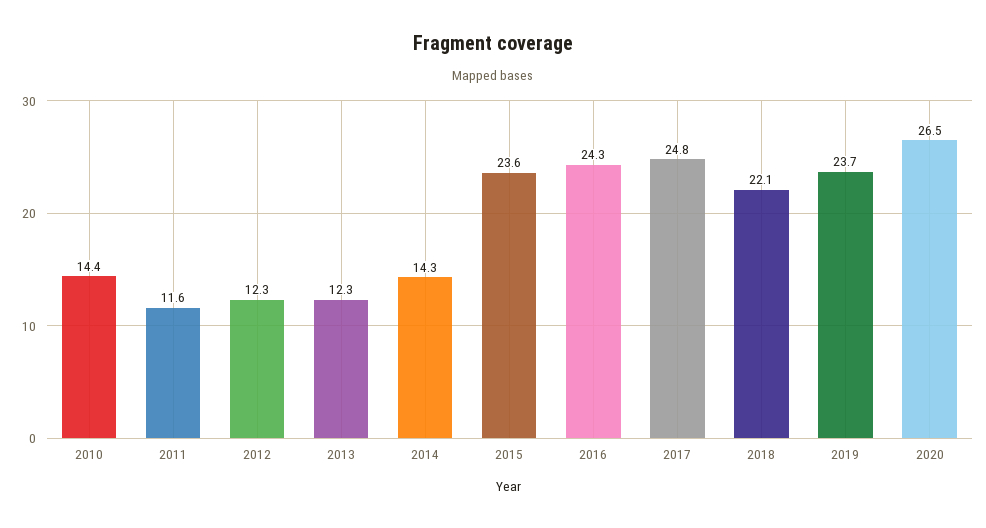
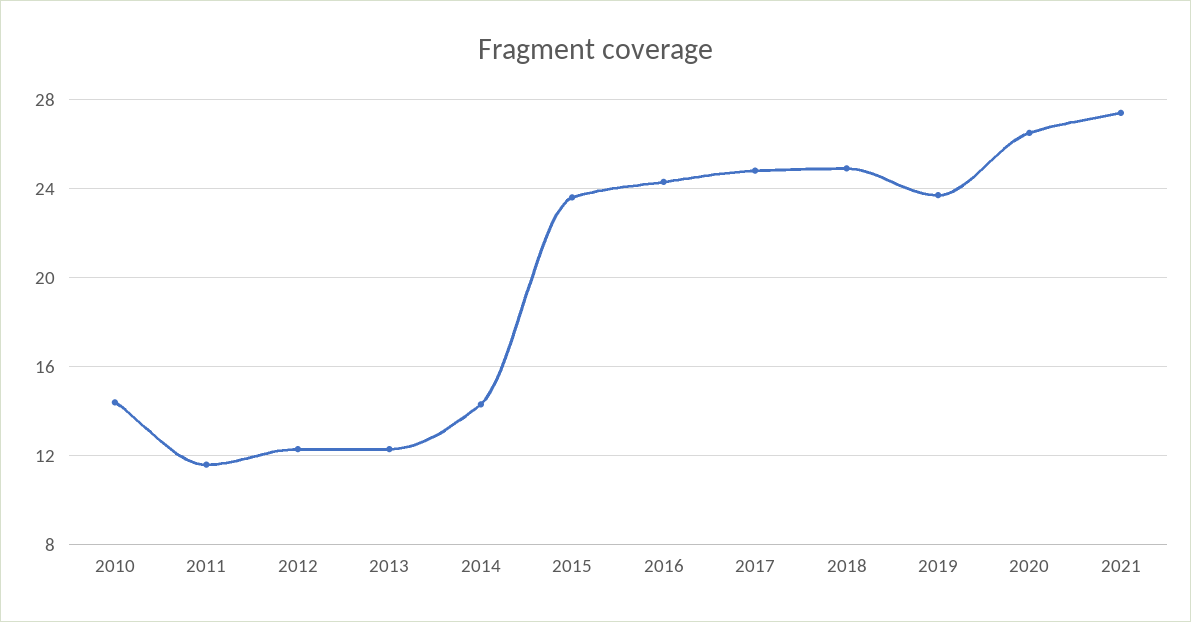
2018: 22.1 -> 25
2021: none -> 27.5

